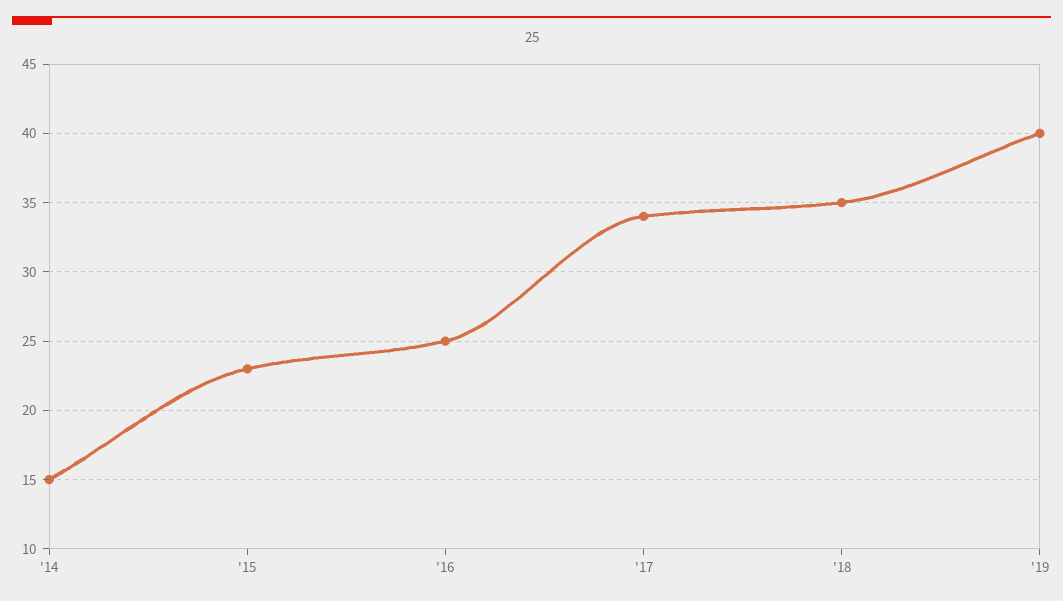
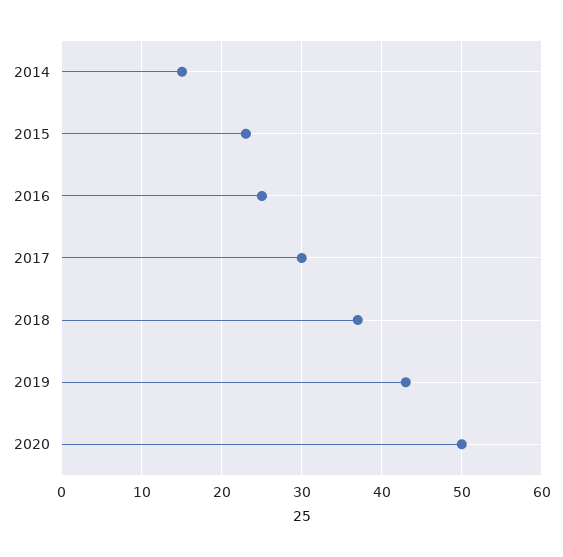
'17: 34 -> 30
'18: 35 -> 37
'19: 40 -> 43
2020: none -> 50

